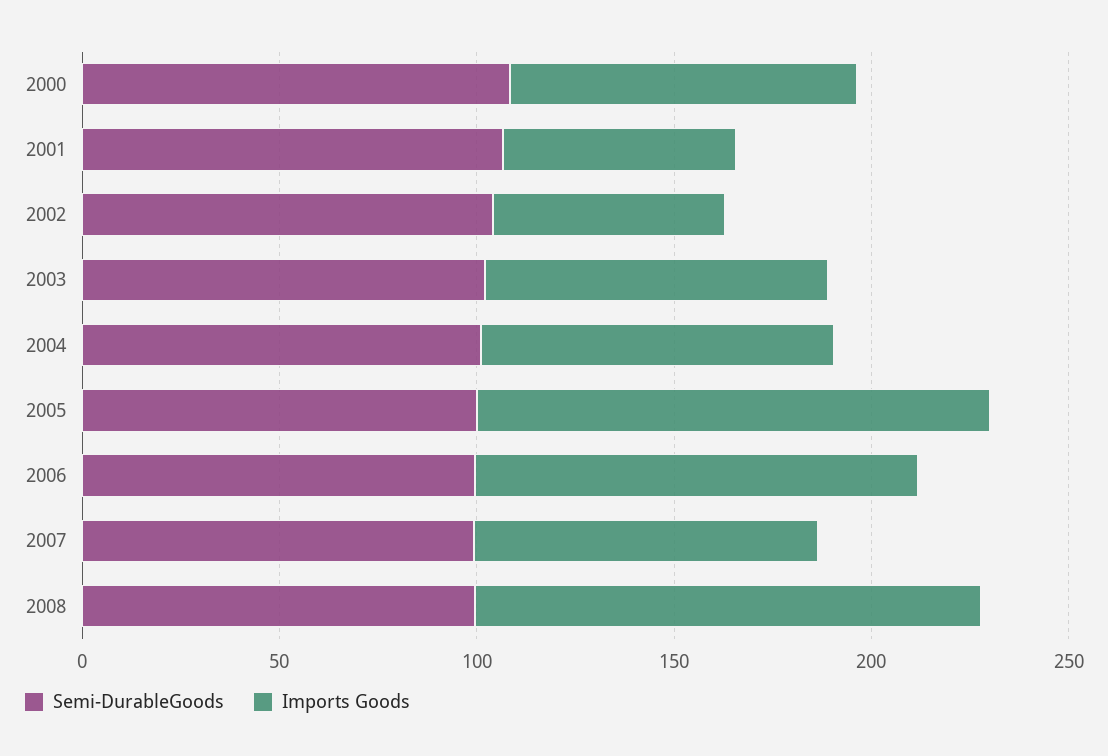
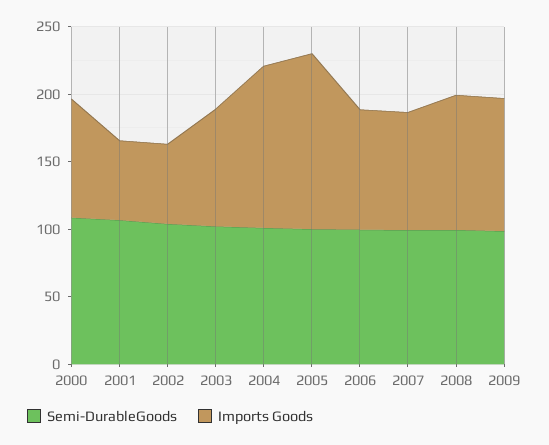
Imports Goods, 2004: 90 -> 120
Imports Goods, 2006: 110 -> 90
Imports Goods, 2008: 130 -> 100
Semi-DurableGoods, 2009: none -> 100
Imports Goods, 2009: none -> 100

